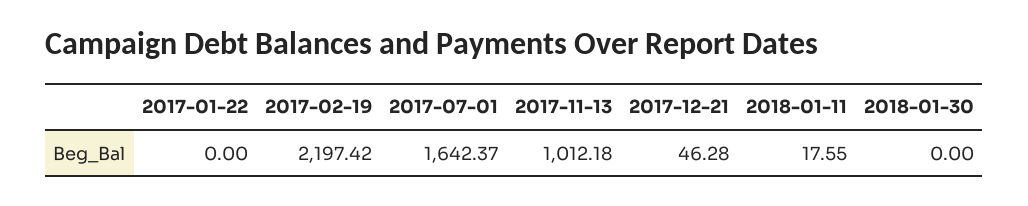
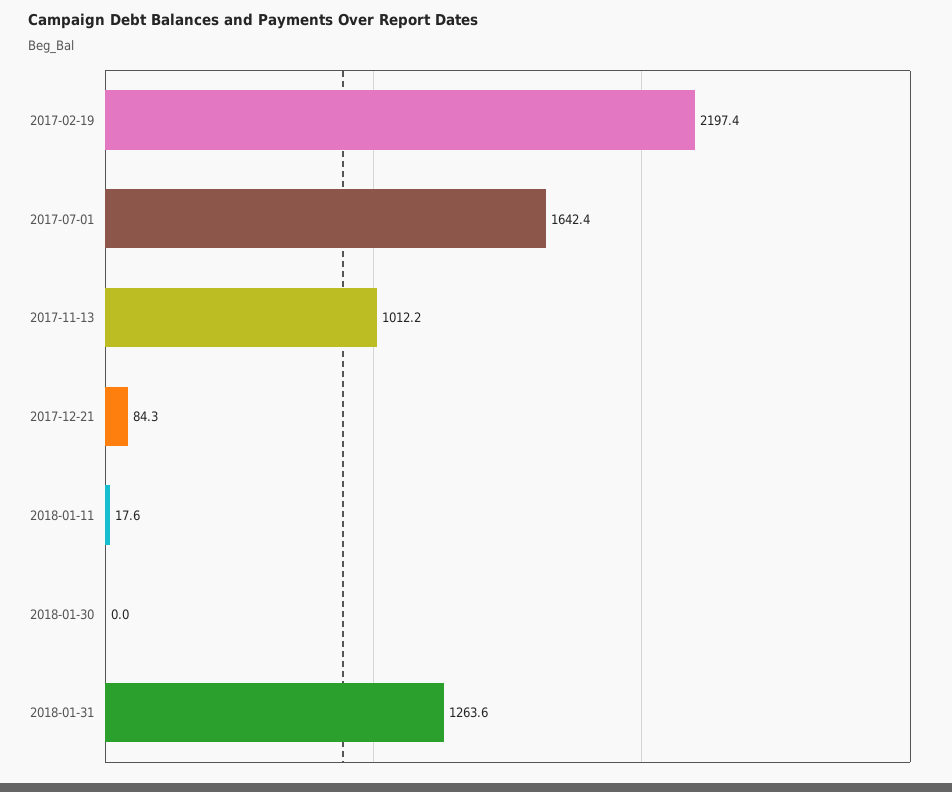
2017-01-22: 0 -> none
2017-12-21: 46.28 -> 84.3
2018-01-31: none -> 1263.6

